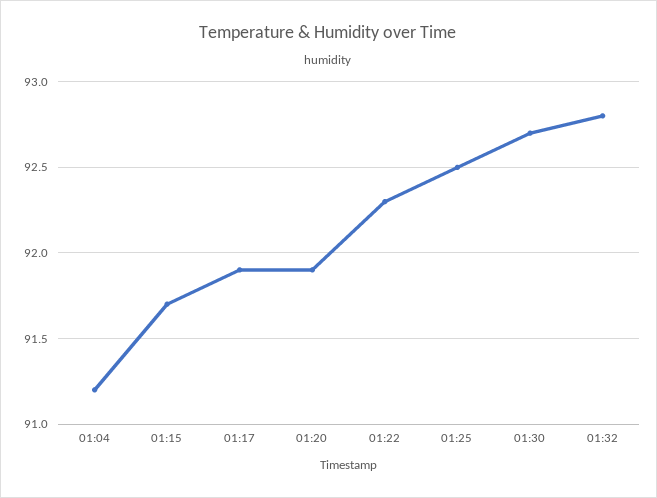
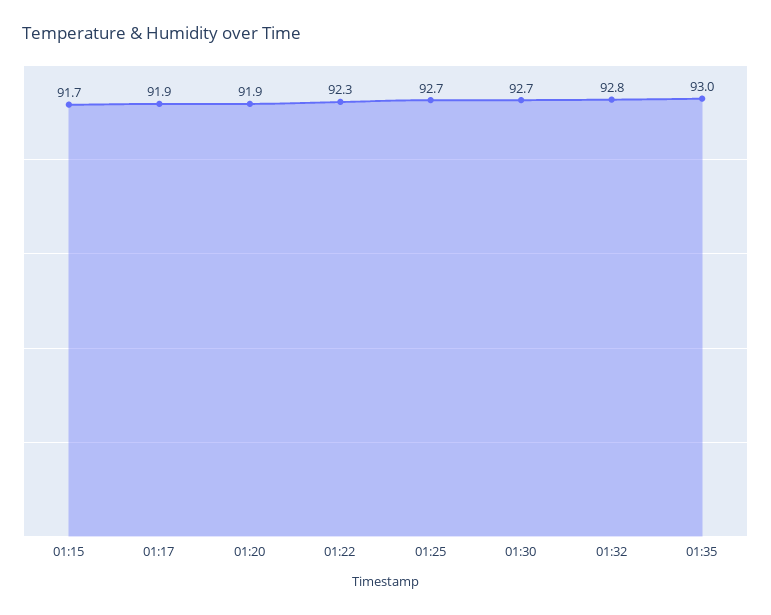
01:04: 91.2 -> none
01:25: 92.5 -> 92.7
01:35: none -> 93

